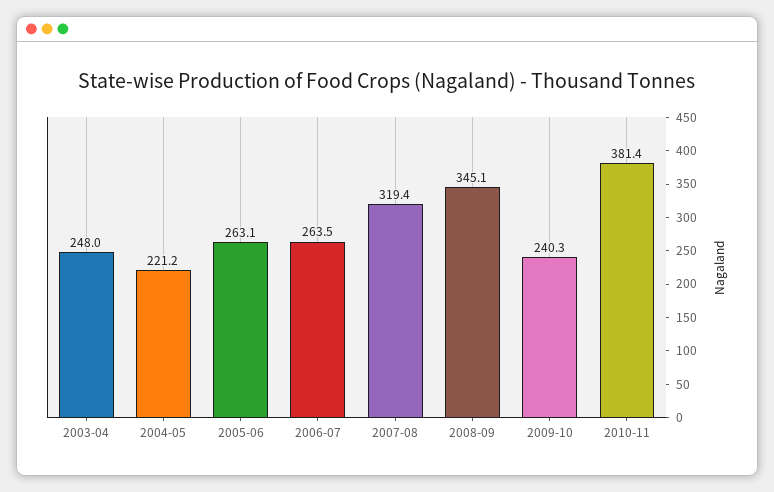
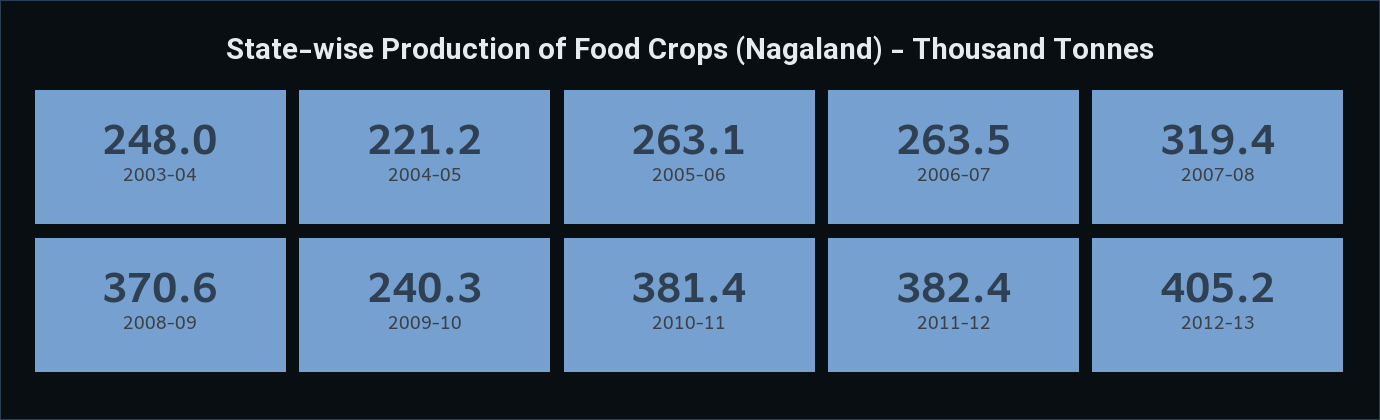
2008-09: 345.1 -> 370.6
2011-12: none -> 382.4
2012-13: none -> 405.2

